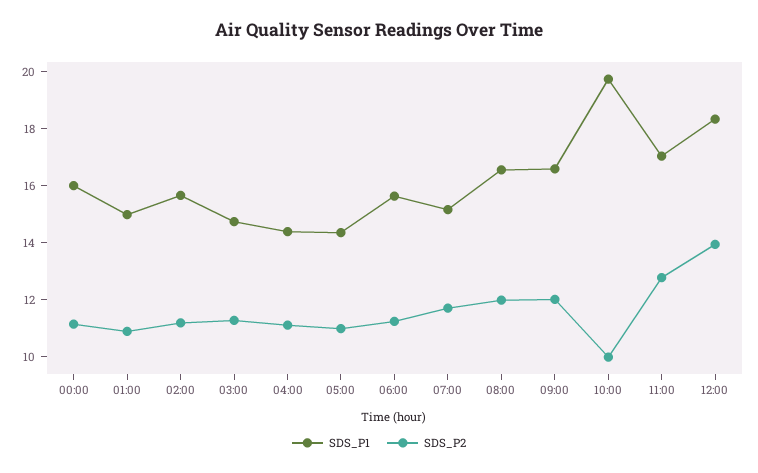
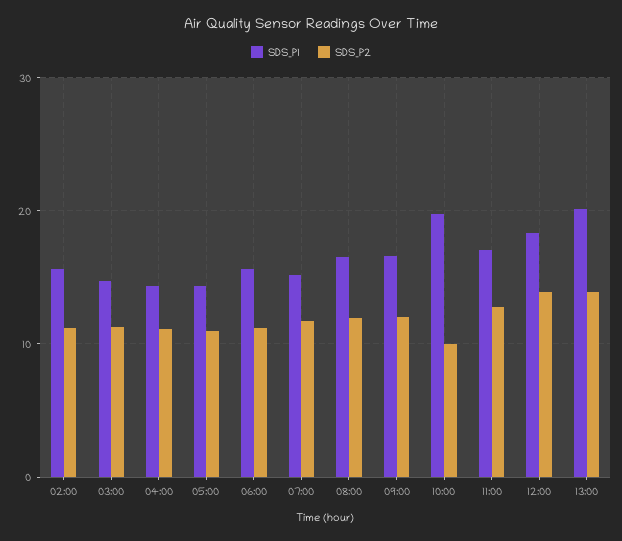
SDS_P1, 00:00: 16 -> none
SDS_P2, 00:00: 11 -> none
SDS_P1, 01:00: 15 -> none
SDS_P2, 01:00: 11 -> none
SDS_P1, 13:00: none -> 20
SDS_P2, 13:00: none -> 14

